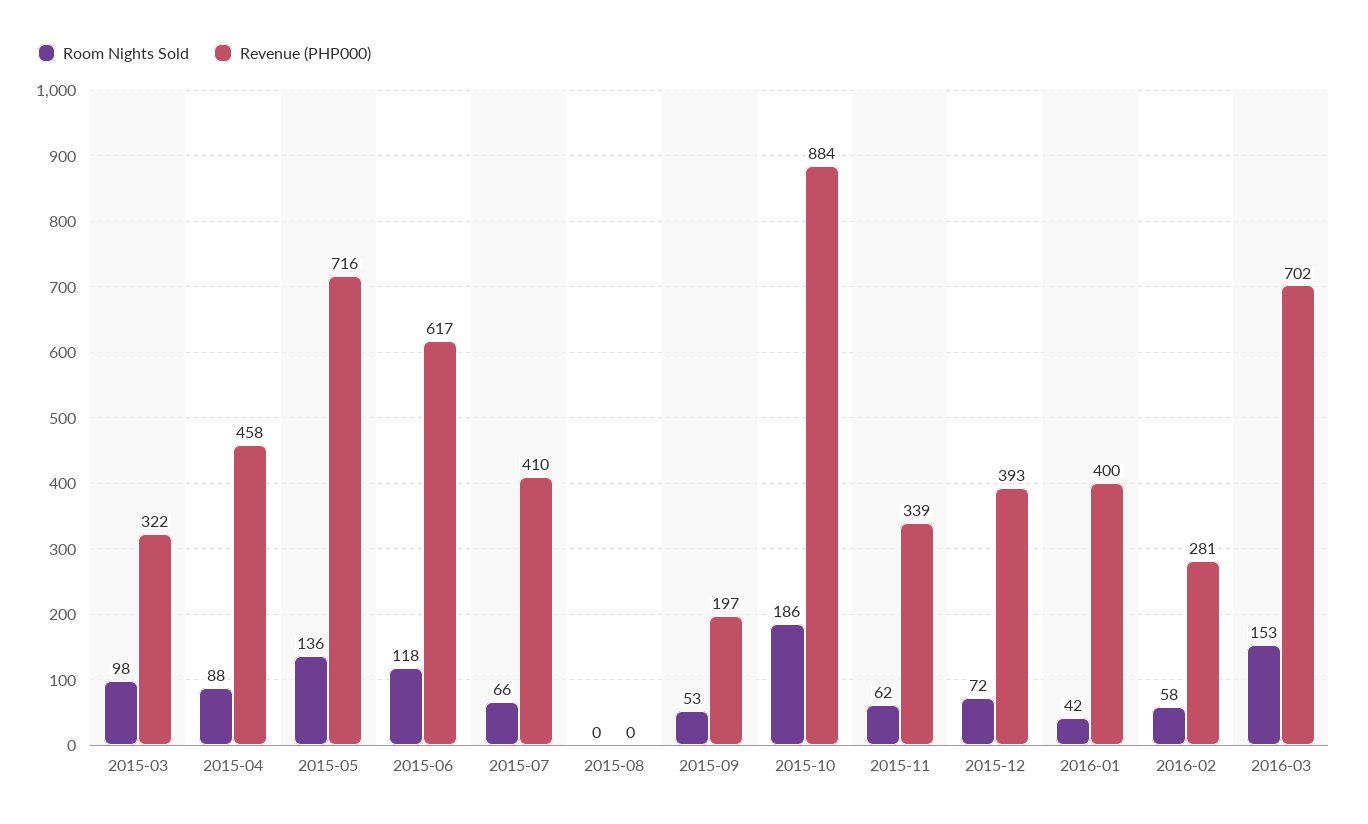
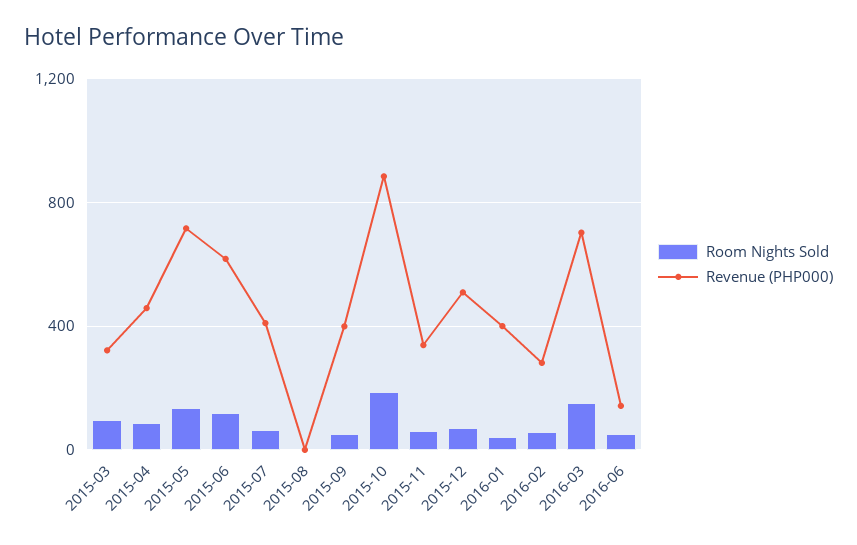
Revenue (PHP000), 2015-09: 197 -> 400
Revenue (PHP000), 2015-12: 393 -> 500
Room Nights Sold, 2016-06: none -> 50
Revenue (PHP000), 2016-06: none -> 150

